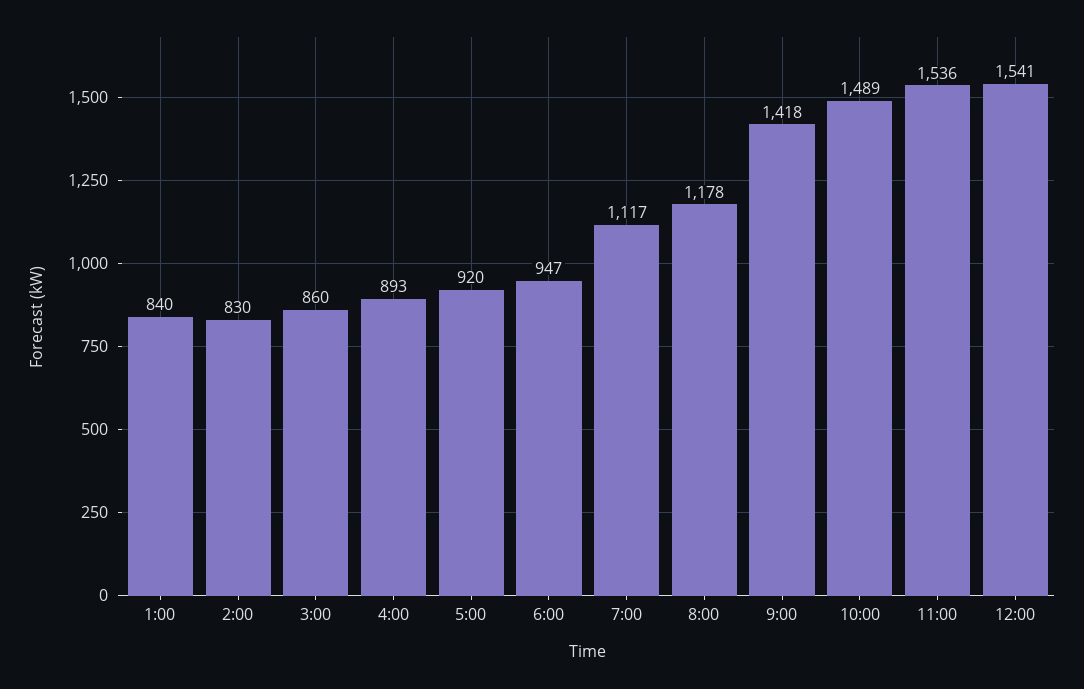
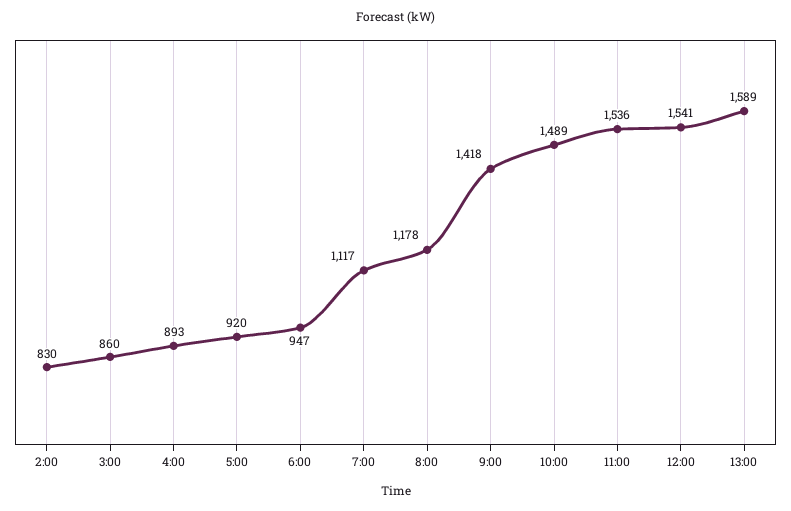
1:00: 840 -> none
13:00: none -> 1589

